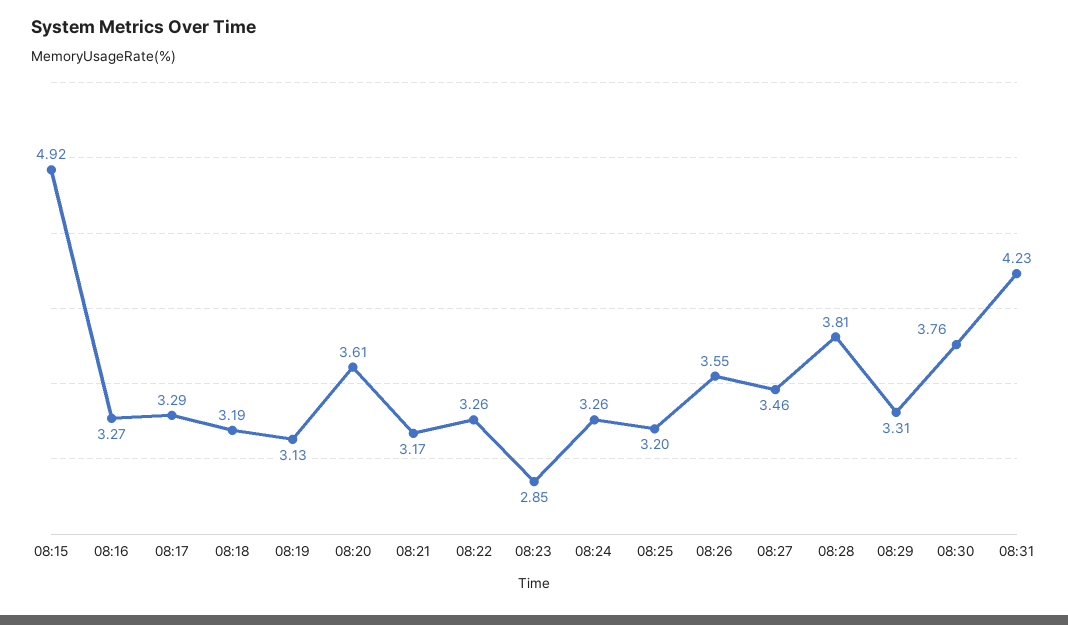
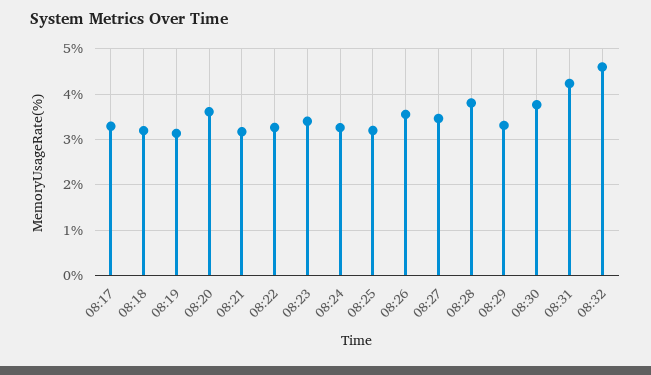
08:15: 4.92 -> none
08:16: 3.27 -> none
08:23: 2.85 -> 3.4
08:32: none -> 4.6

